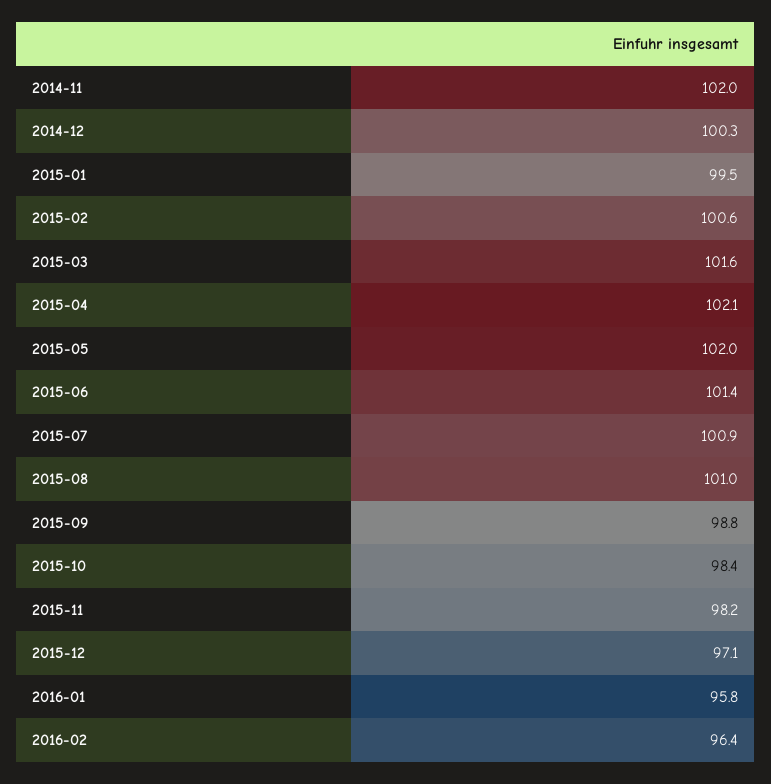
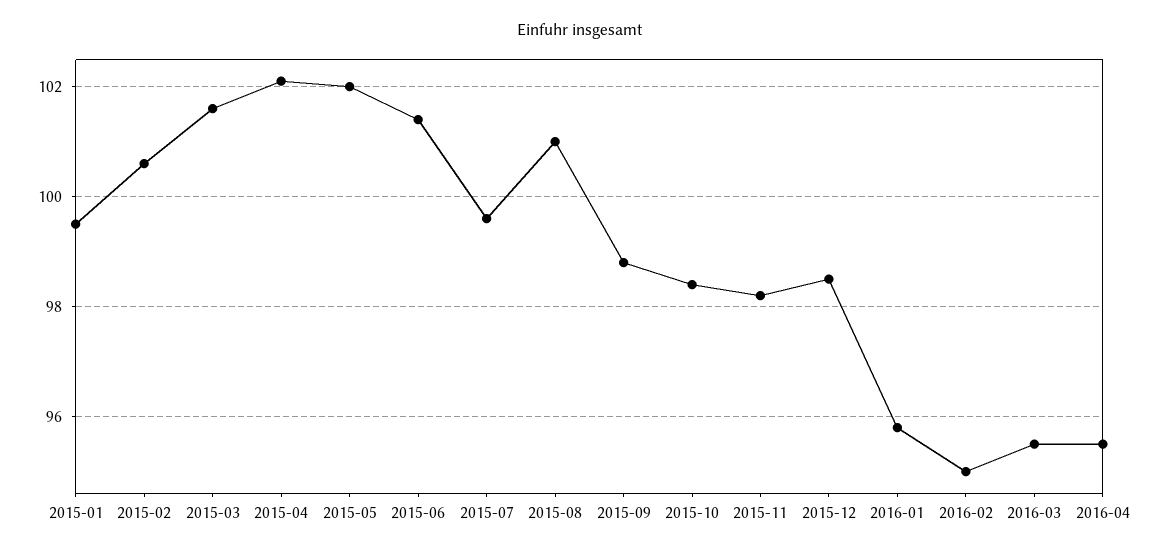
2014-11: 102 -> none
2014-12: 100.3 -> none
2015-07: 100.9 -> 99.5
2015-12: 97.1 -> 98.5
2016-02: 96.4 -> 95
2016-03: none -> 95.5
2016-04: none -> 95.5

